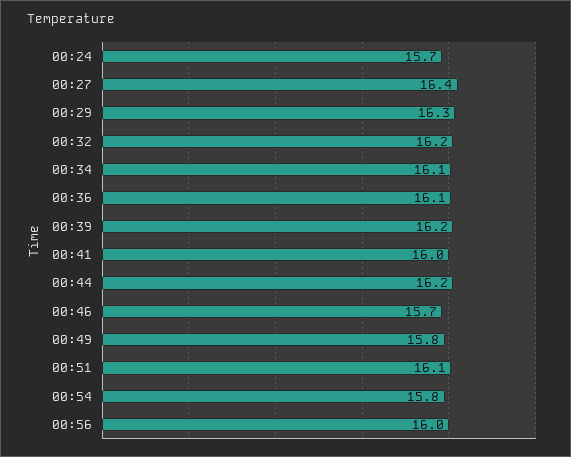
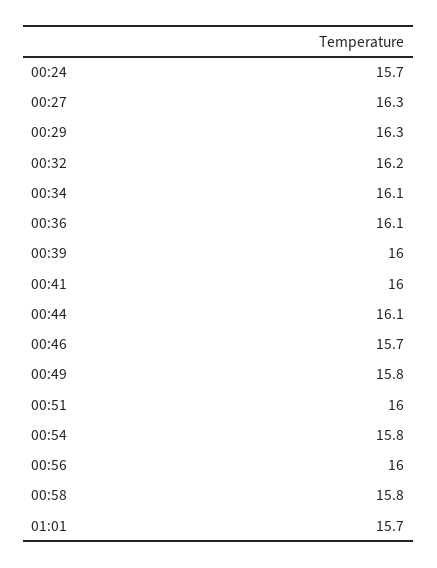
00:27: 16.4 -> 16.3
00:39: 16.2 -> 16
00:44: 16.2 -> 16.1
00:51: 16.1 -> 16
00:58: none -> 15.8
01:01: none -> 15.7

